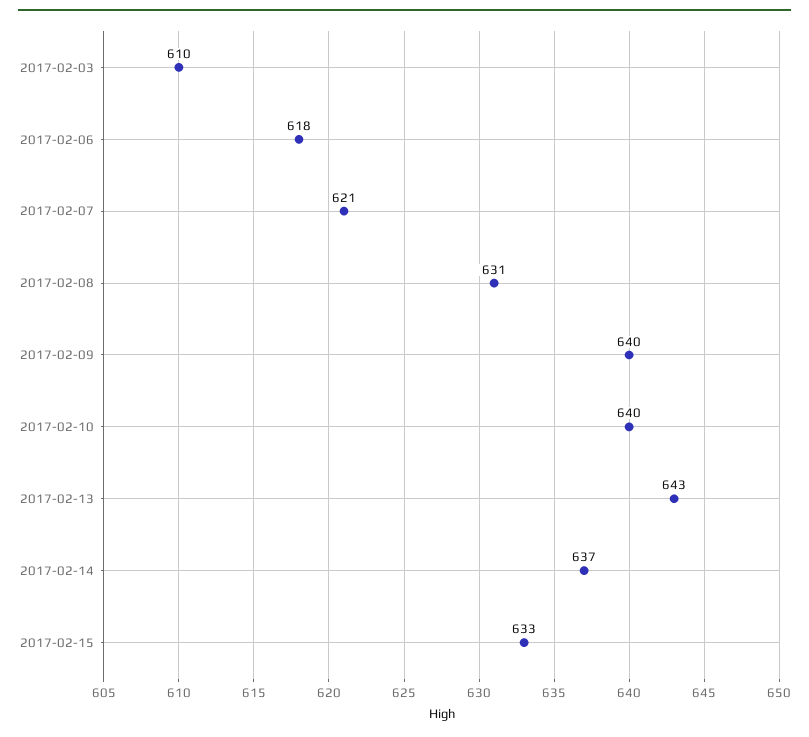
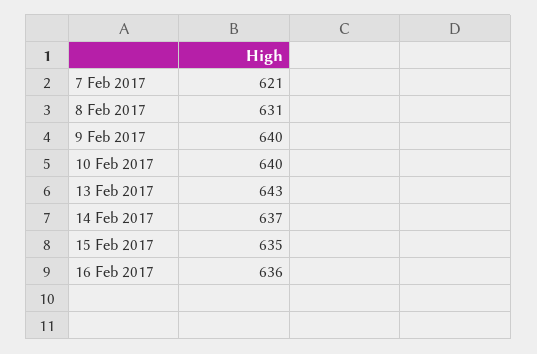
2017-02-03: 610 -> none
2017-02-06: 618 -> none
2017-02-15: 633 -> 635
16 Feb 2017: none -> 636

